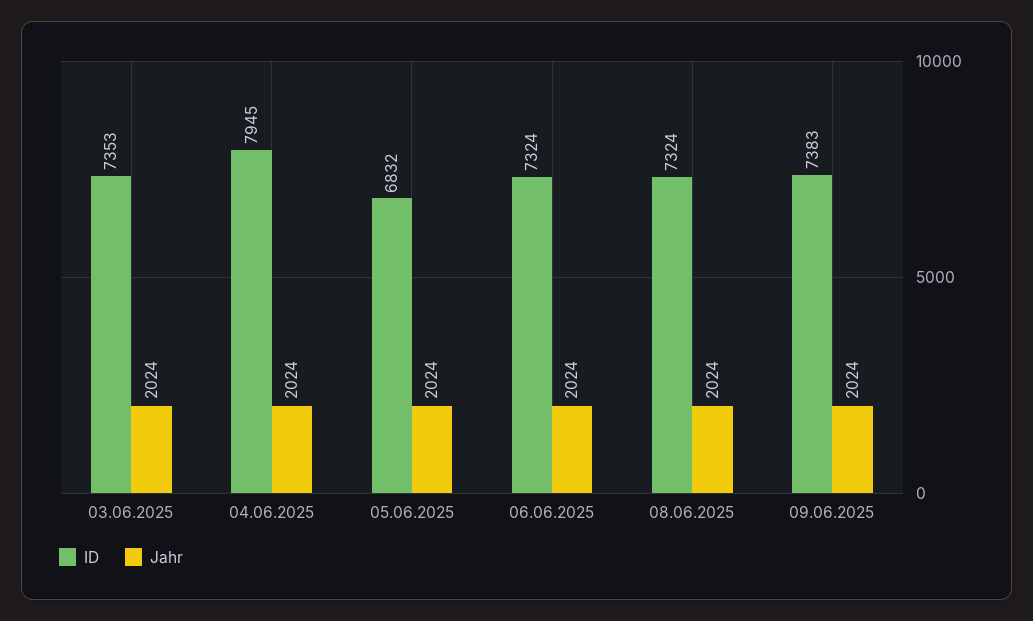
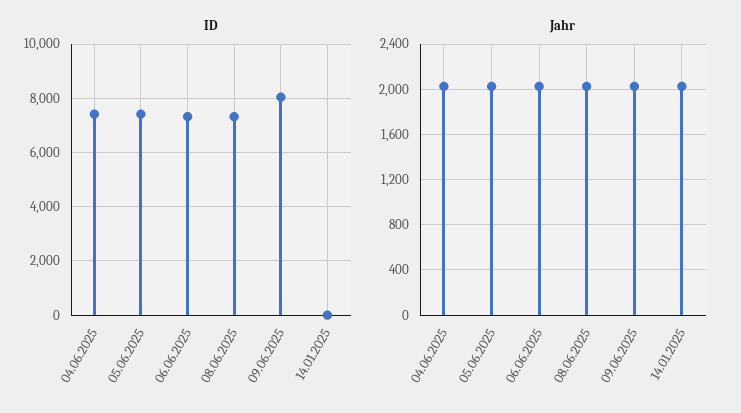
ID, 03.06.2025: 7353 -> none
Jahr, 03.06.2025: 2024 -> none
ID, 04.06.2025: 7945 -> 7500
ID, 05.06.2025: 6832 -> 7500
ID, 09.06.2025: 7383 -> 8000
ID, 14.01.2025: none -> 0
Jahr, 14.01.2025: none -> 2000

